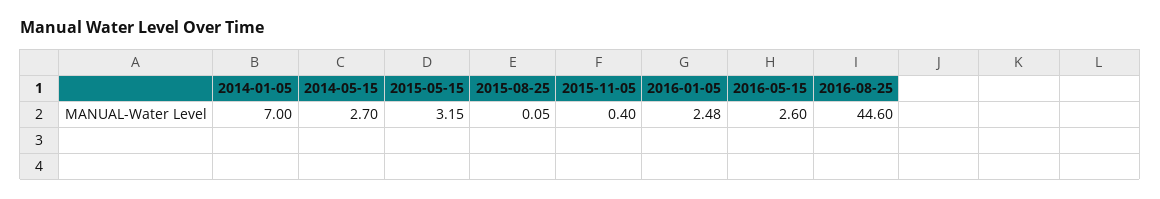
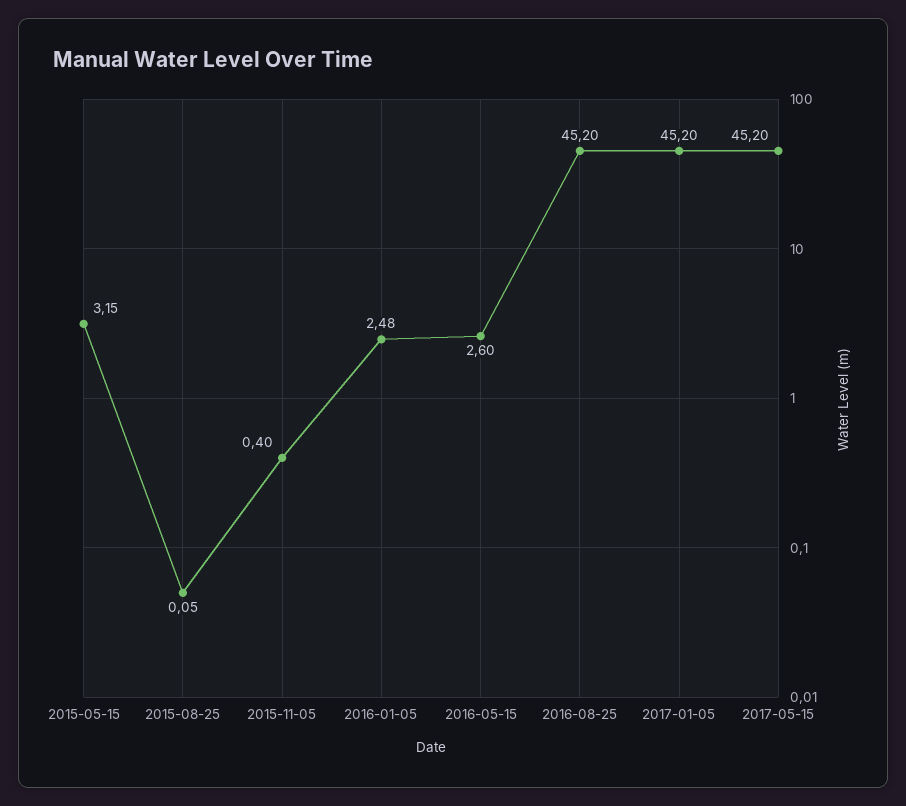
2014-01-05: 7 -> none
2014-05-15: 2.7 -> none
2016-08-25: 44.6 -> 45.2
2017-01-05: none -> 45.2
2017-05-15: none -> 45.2

